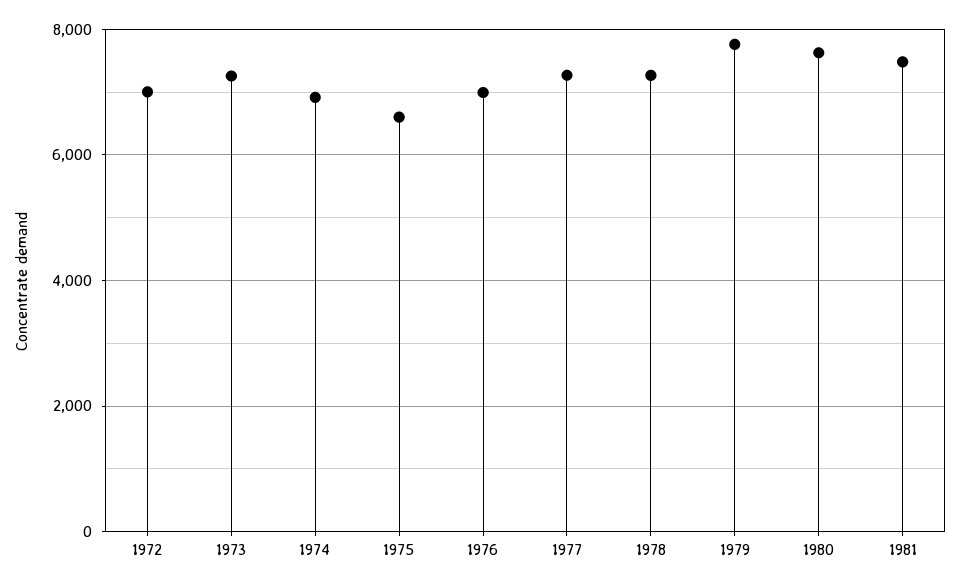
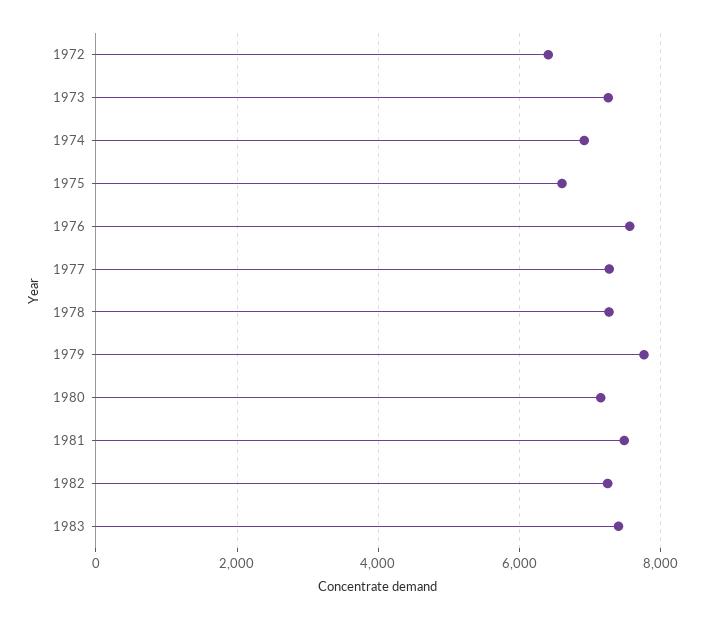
1972: 7000 -> 6400
1976: 7000 -> 7600
1980: 7600 -> 7200
1982: none -> 7200
1983: none -> 7400

